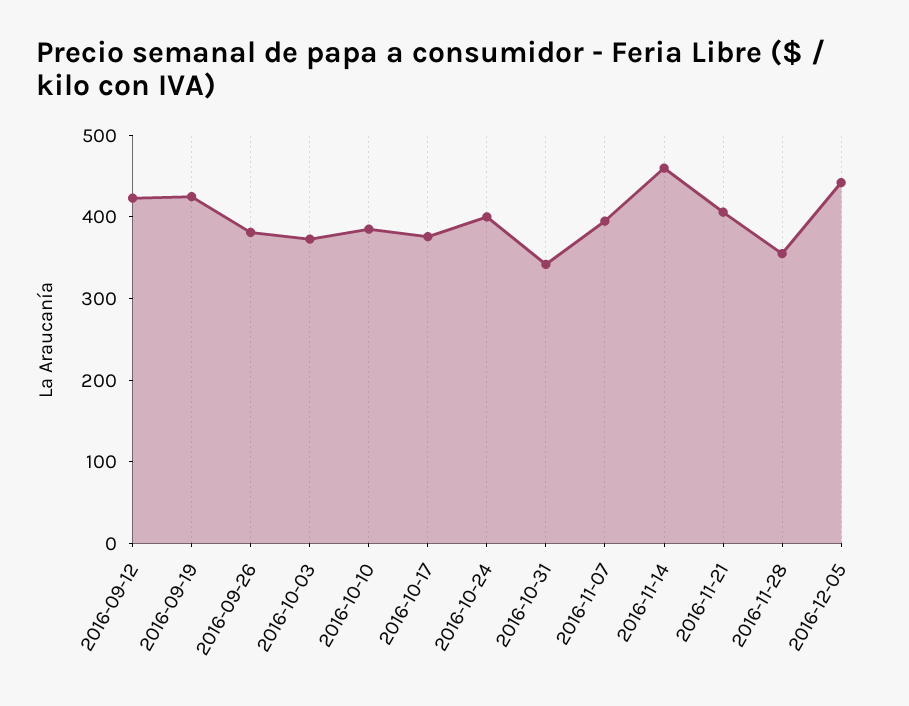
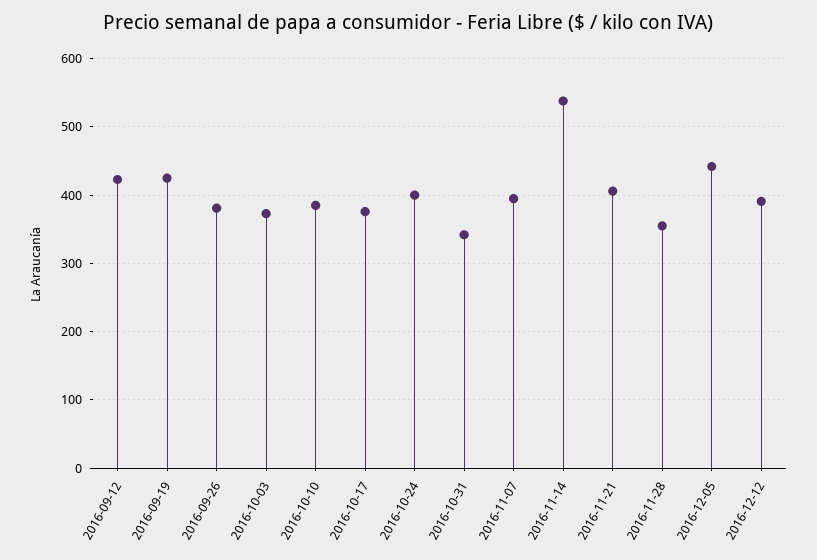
2016-11-14: 460 -> 540
2016-12-12: none -> 390

